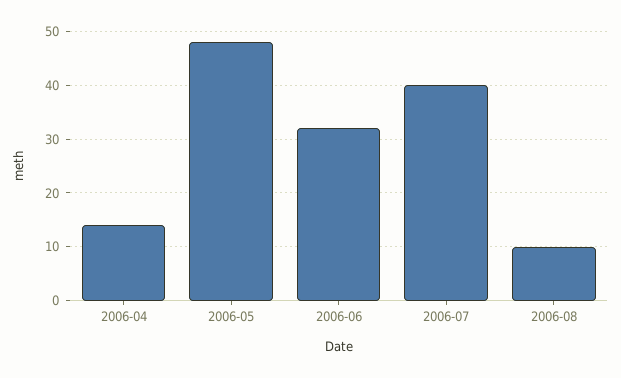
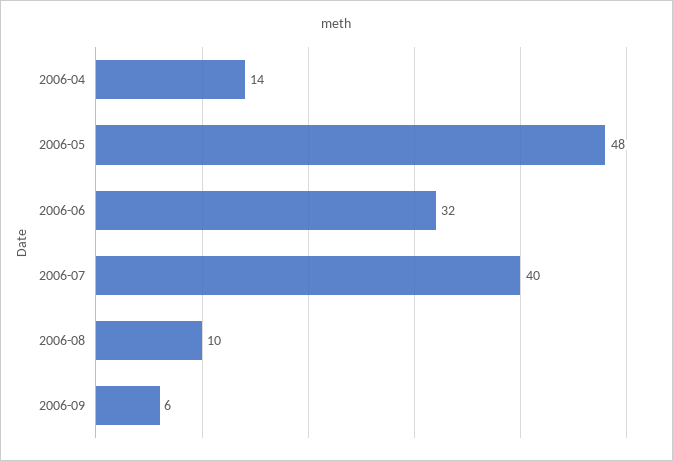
2006-09: none -> 6

